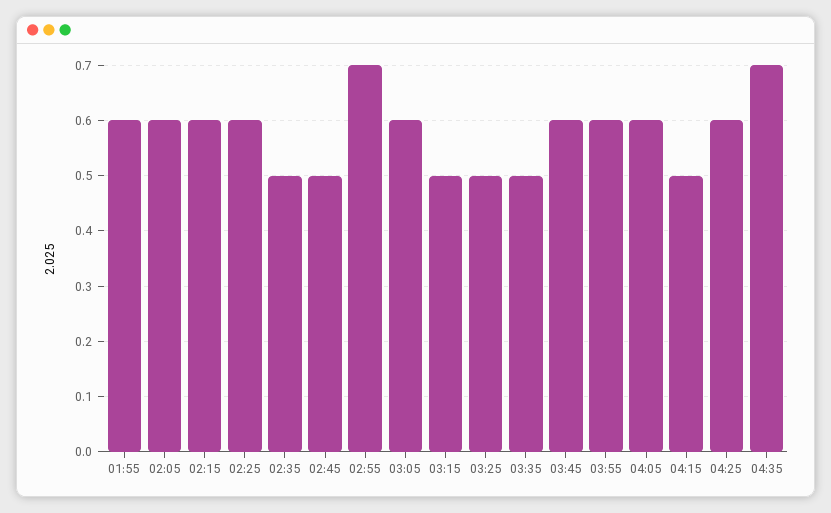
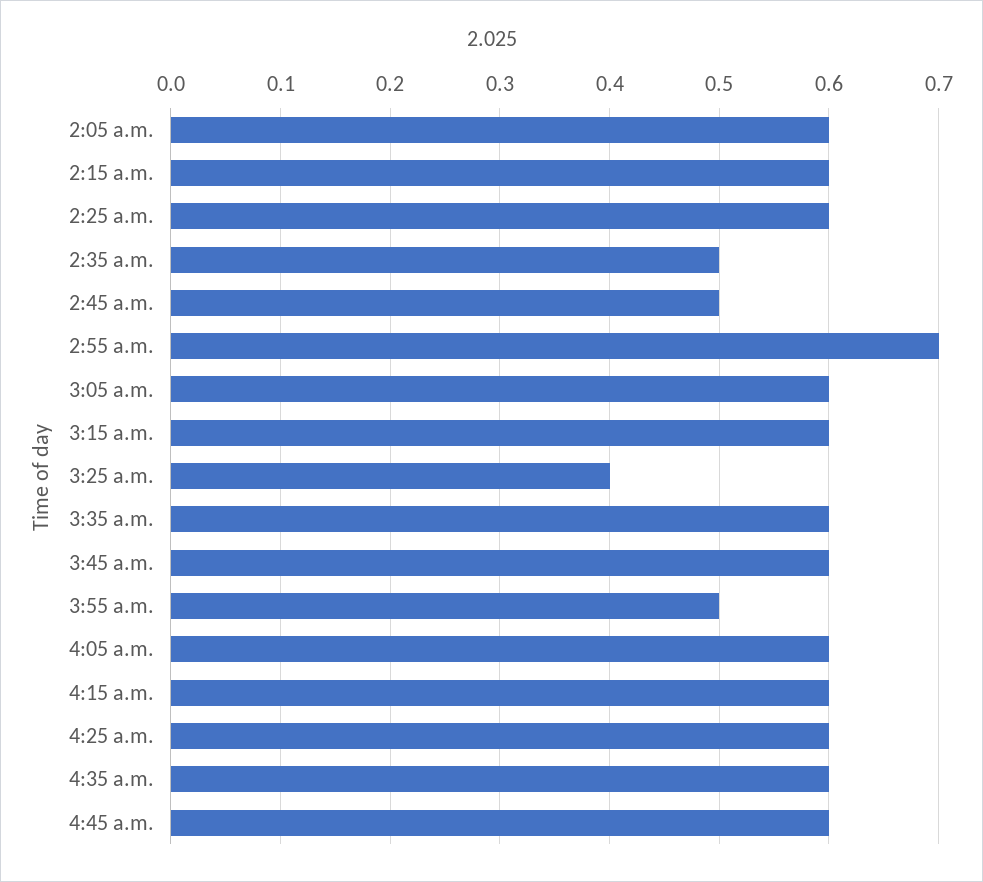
01:55: 0.6 -> none
03:15: 0.5 -> 0.6
03:25: 0.5 -> 0.4
03:35: 0.5 -> 0.6
03:55: 0.6 -> 0.5
04:15: 0.5 -> 0.6
04:35: 0.7 -> 0.6
4:45 a.m.: none -> 0.6

